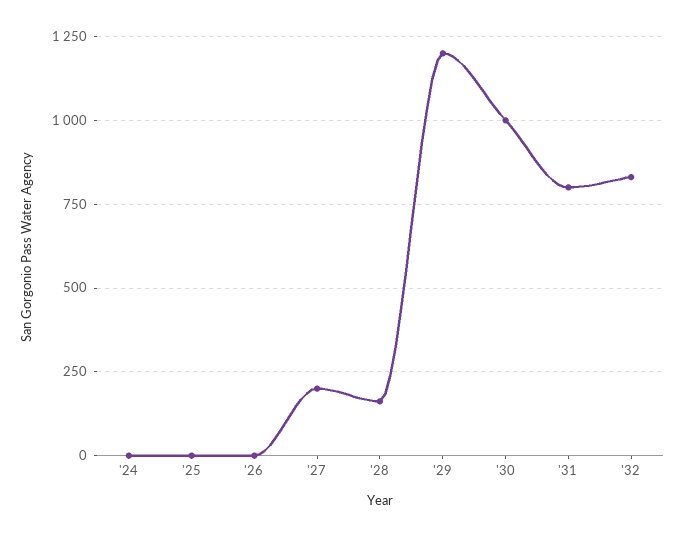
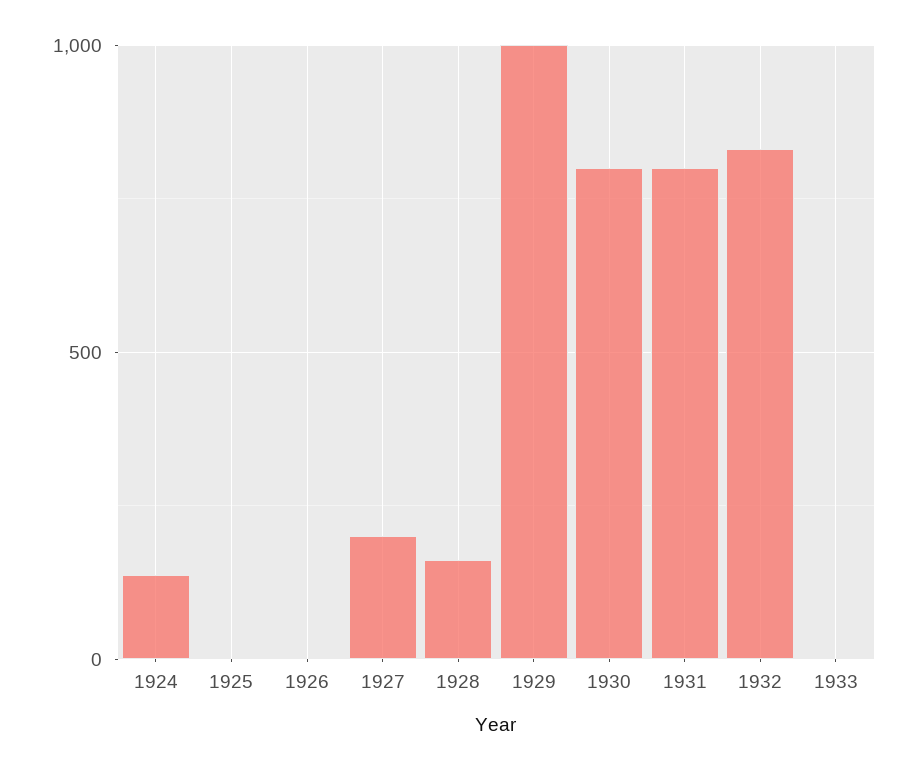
'24: 0 -> 150
'29: 1200 -> 1000
'30: 1000 -> 800
1933: none -> 0

